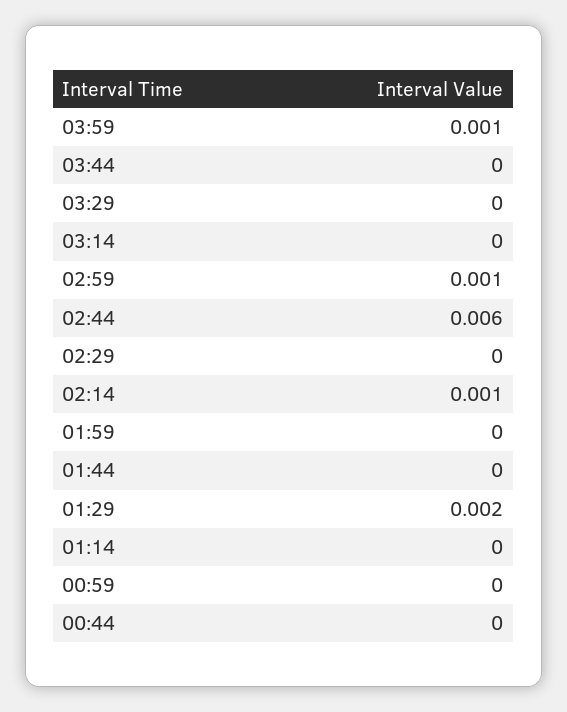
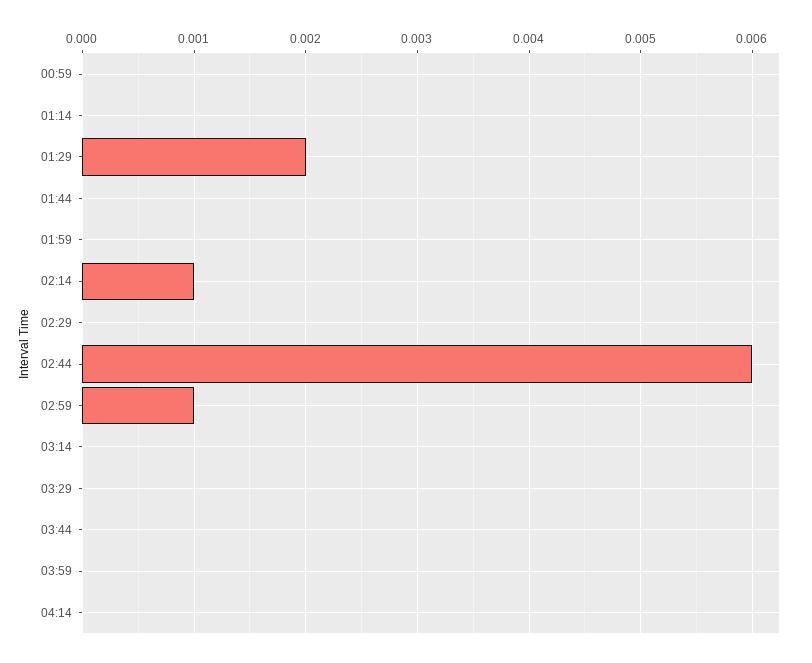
03:59: 0.001 -> 0
00:44: 0 -> none
04:14: none -> 0

